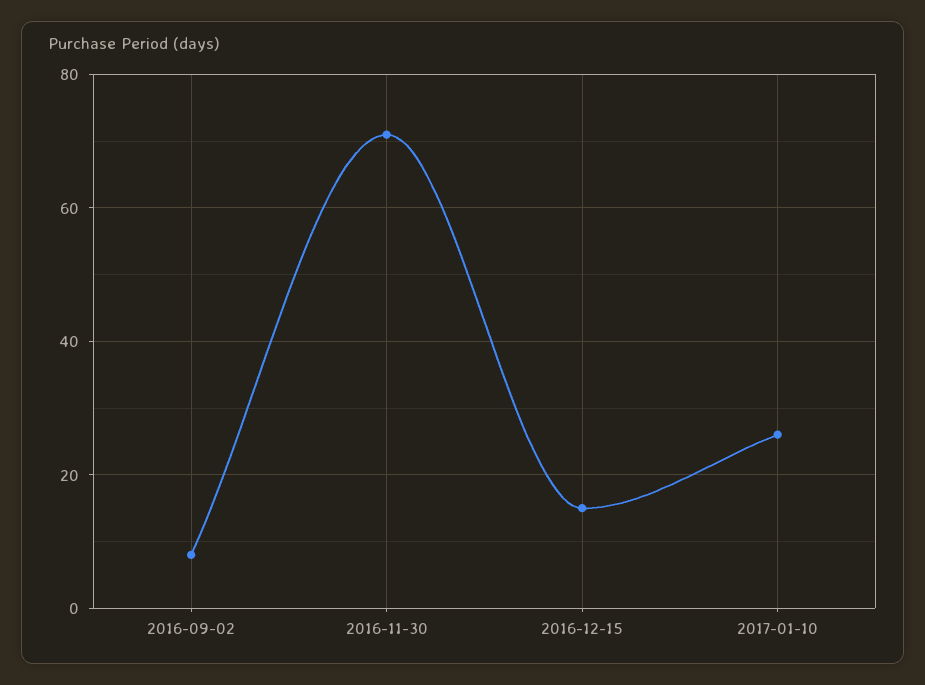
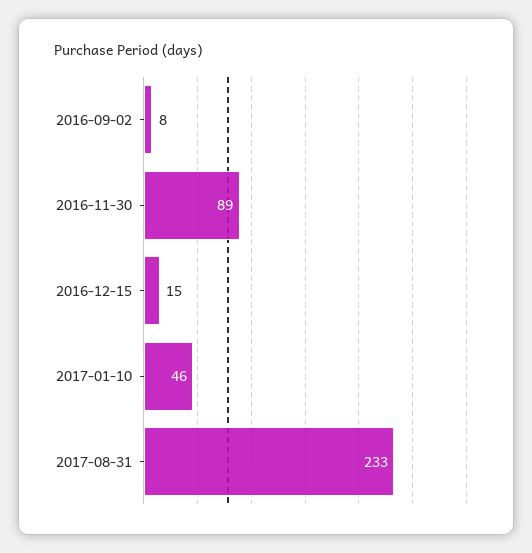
2016-11-30: 70 -> 89
2017-01-10: 25 -> 46
2017-08-31: none -> 233

